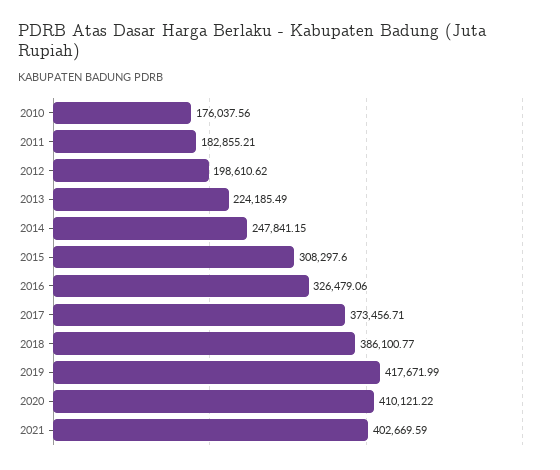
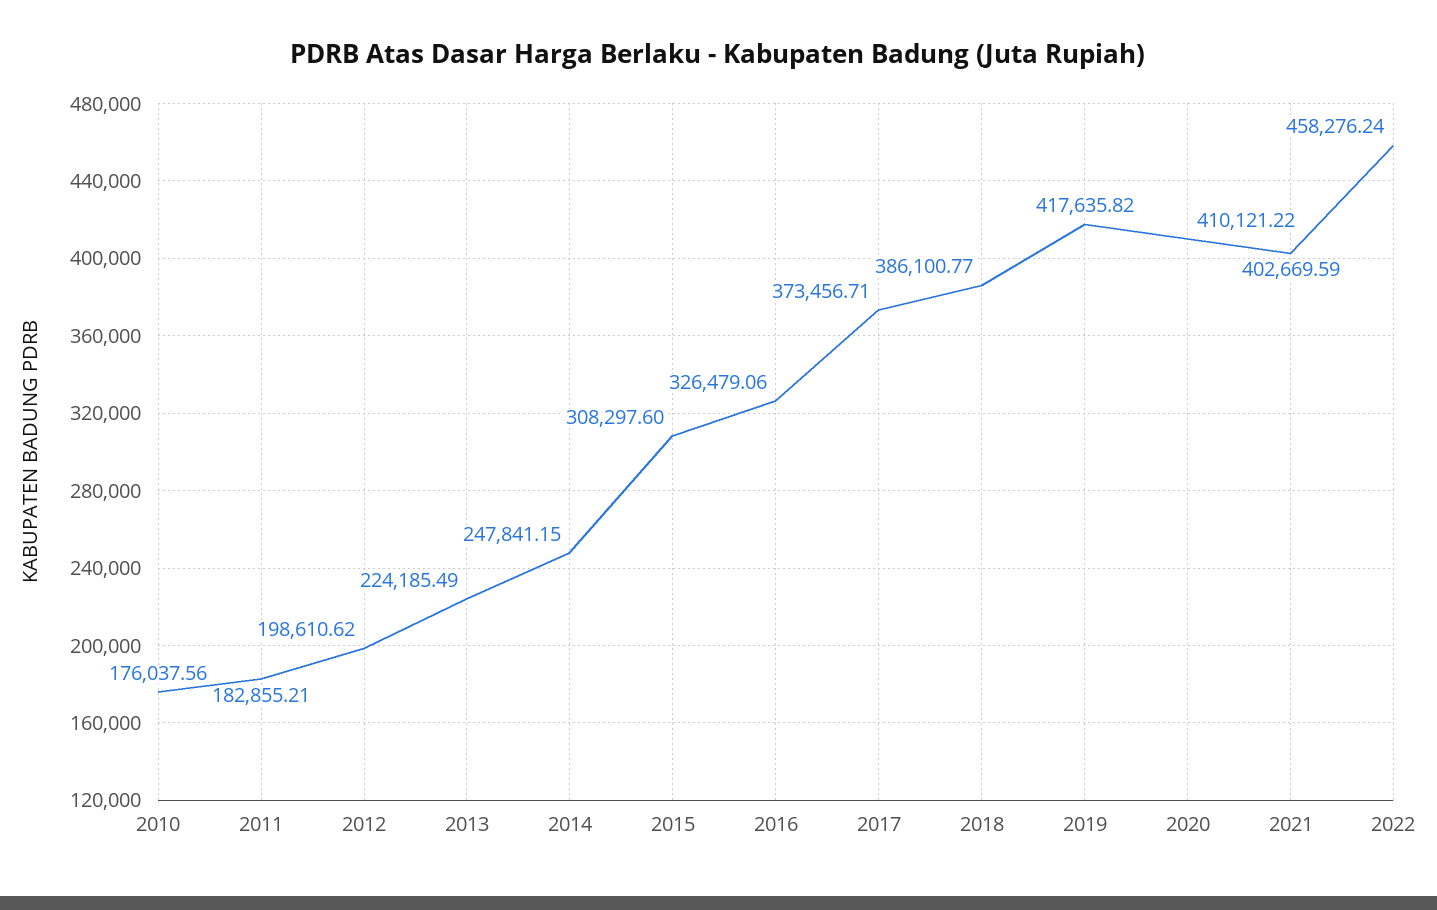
2019: 417671.99 -> 417635.82
2022: none -> 458276.24

